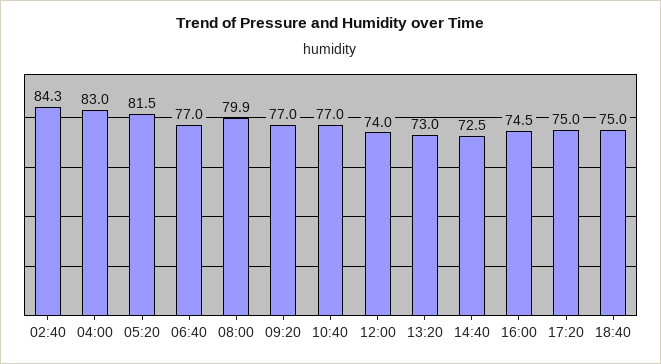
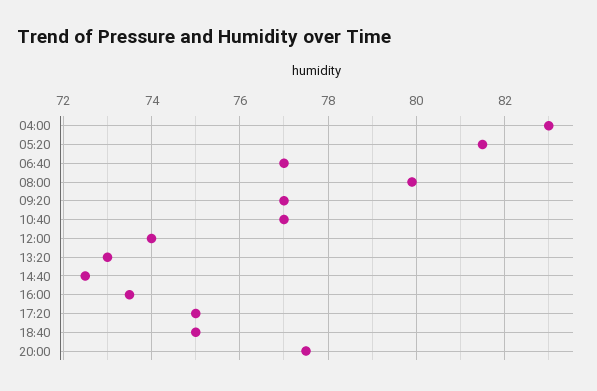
02:40: 84.3 -> none
16:00: 74.5 -> 73.5
20:00: none -> 77.5

